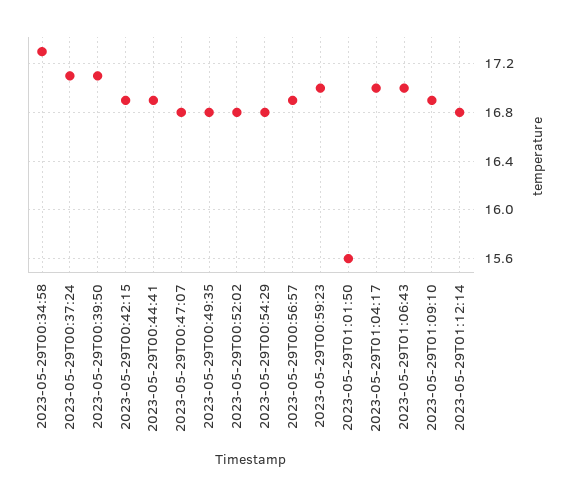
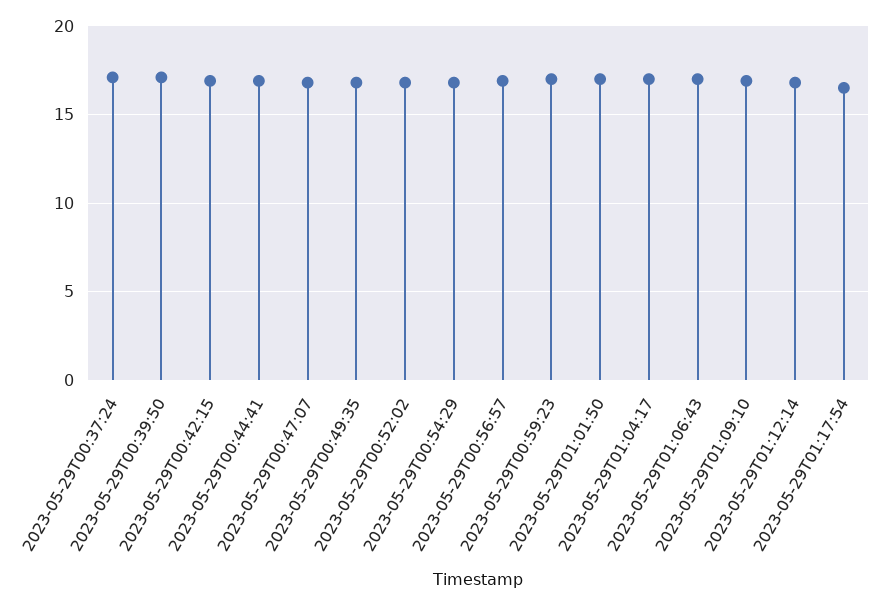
2023-05-29T00:34:58: 17.3 -> none
2023-05-29T01:01:50: 15.6 -> 17
2023-05-29T01:17:54: none -> 16.5

